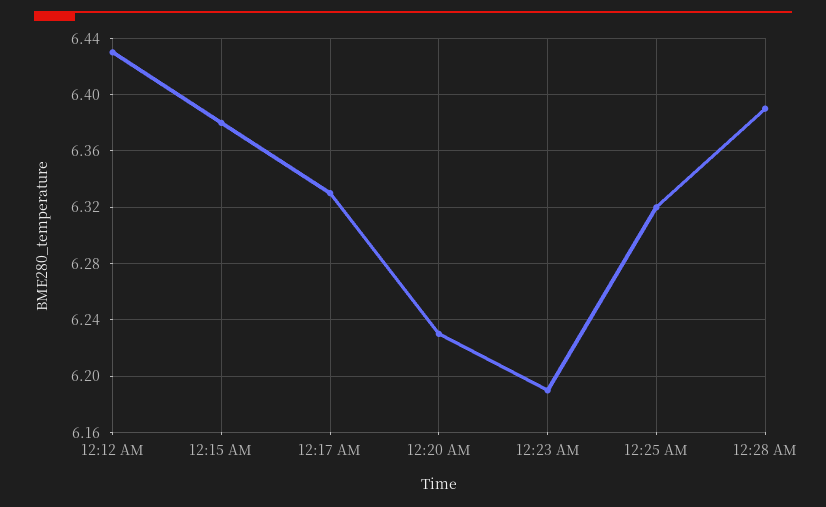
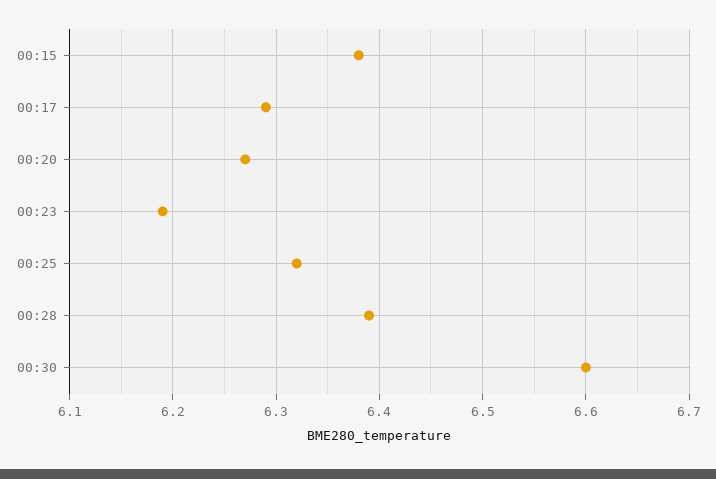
12:12 AM: 6.43 -> none
12:17 AM: 6.33 -> 6.29
12:20 AM: 6.23 -> 6.27
00:30: none -> 6.6

